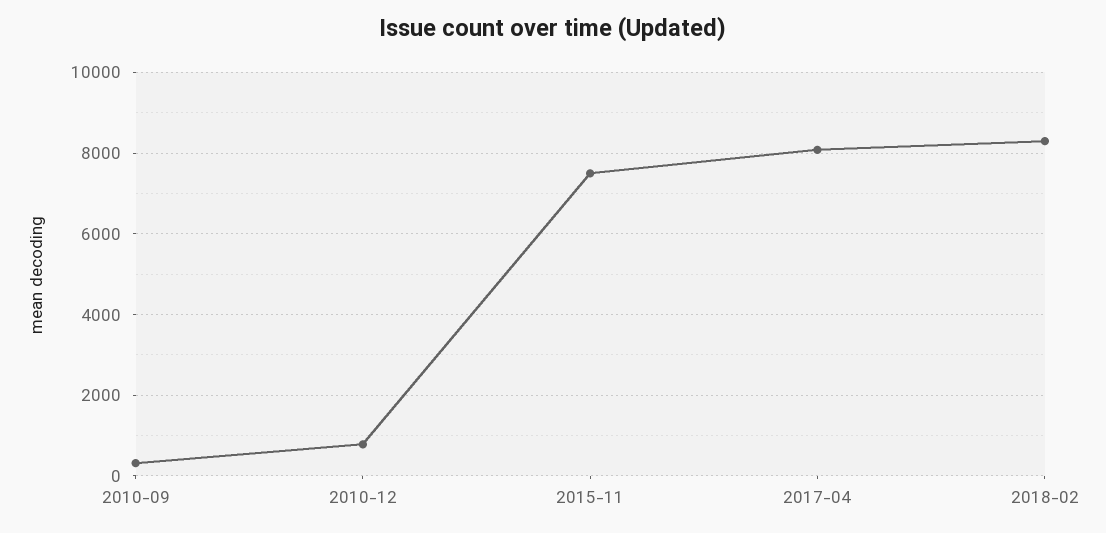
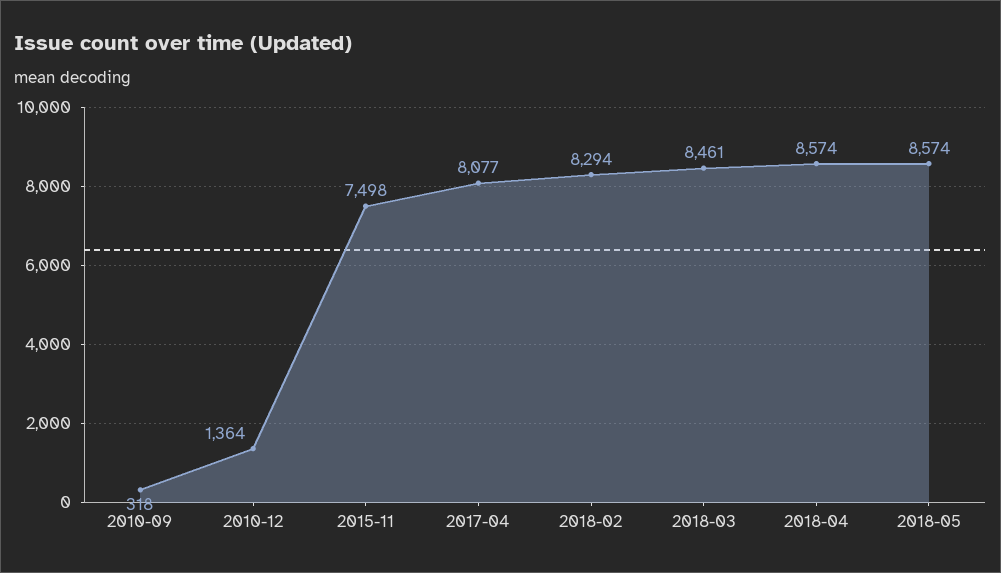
2010-12: 800 -> 1364
2018-03: none -> 8461
2018-04: none -> 8574
2018-05: none -> 8574

